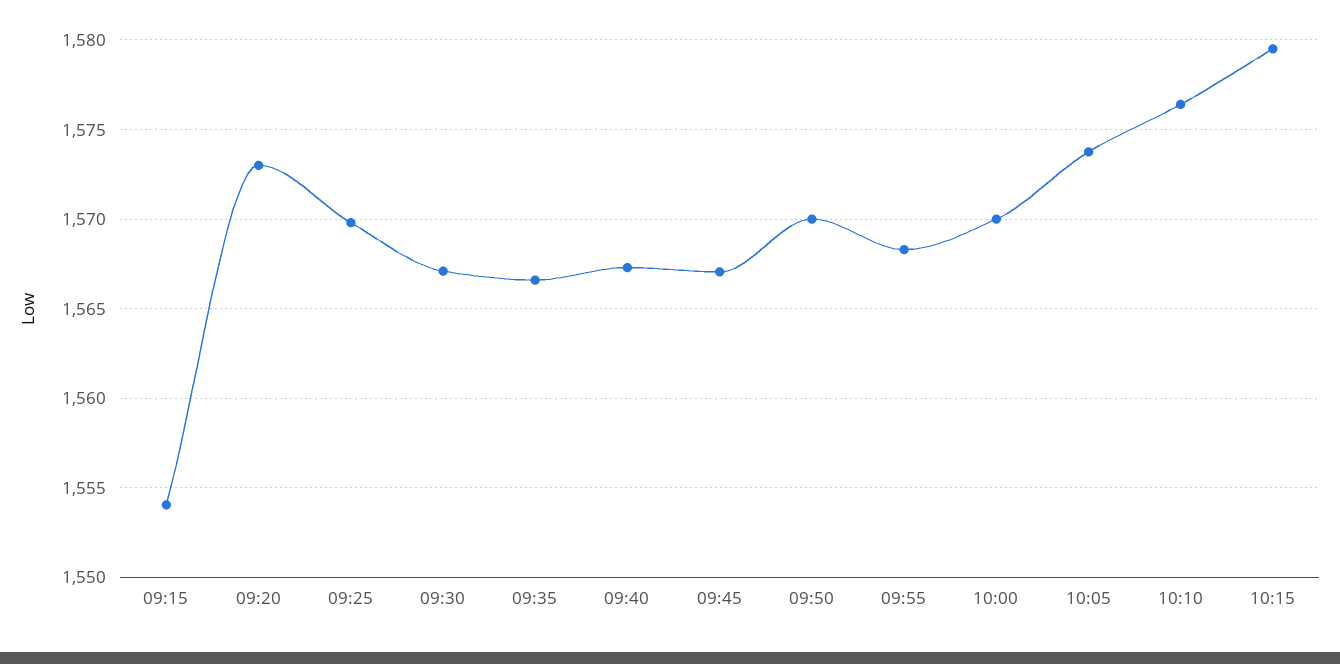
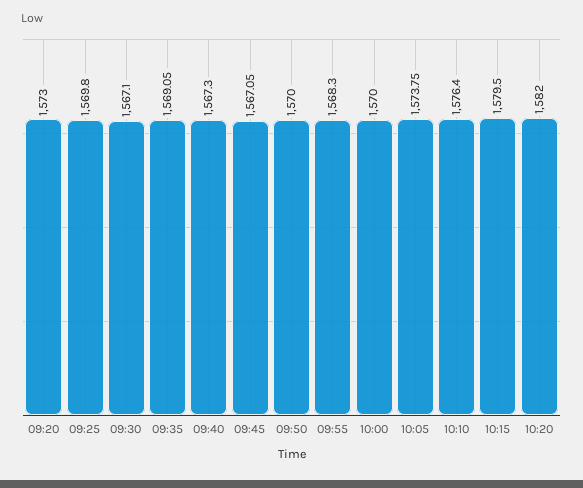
09:15: 1554 -> none
09:35: 1566.5 -> 1569.05
10:20: none -> 1582

